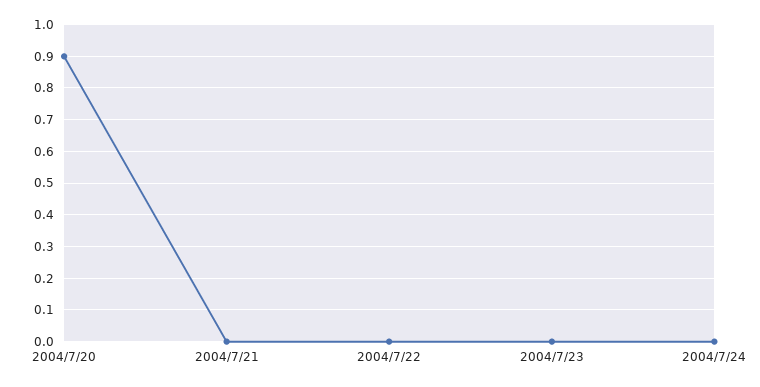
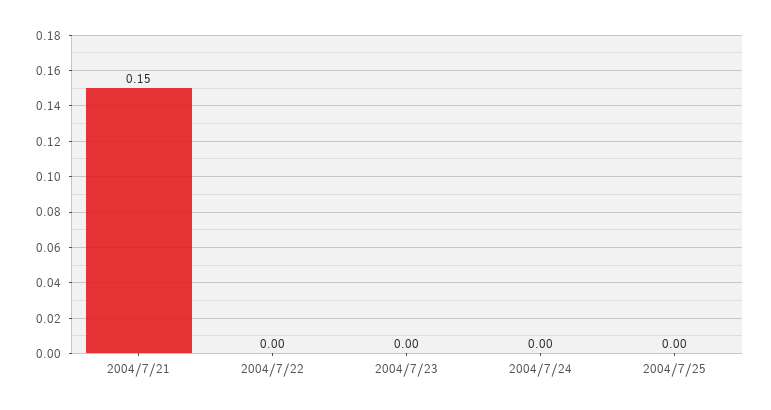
2004/7/20: 0.9 -> none
2004/7/21: 0 -> 0.15
2004/7/25: none -> 0

